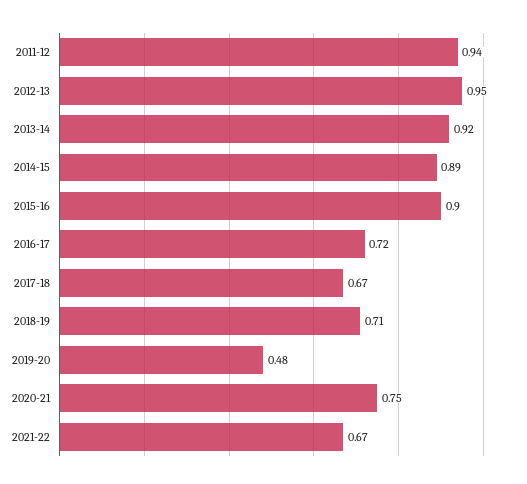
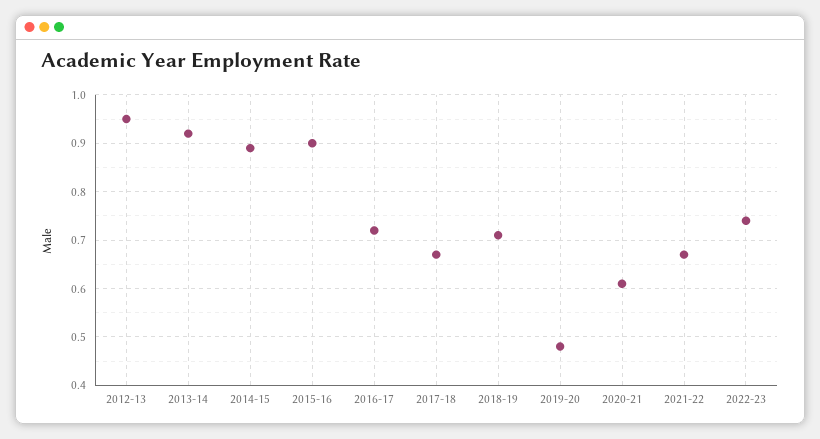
2011-12: 0.94 -> none
2020-21: 0.75 -> 0.6
2022-23: none -> 0.75

